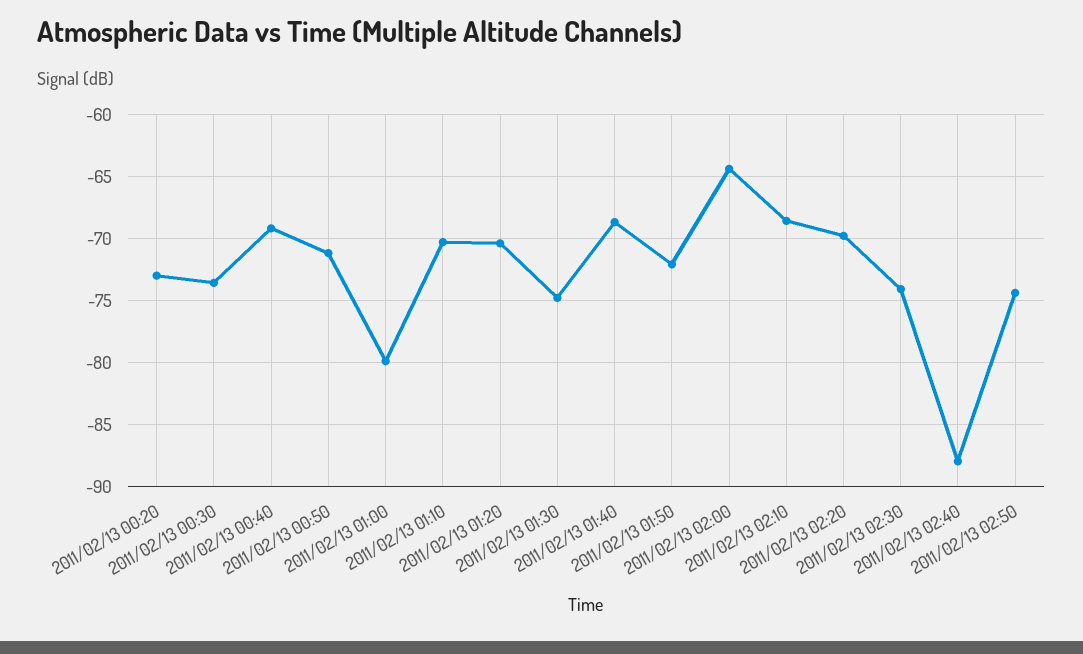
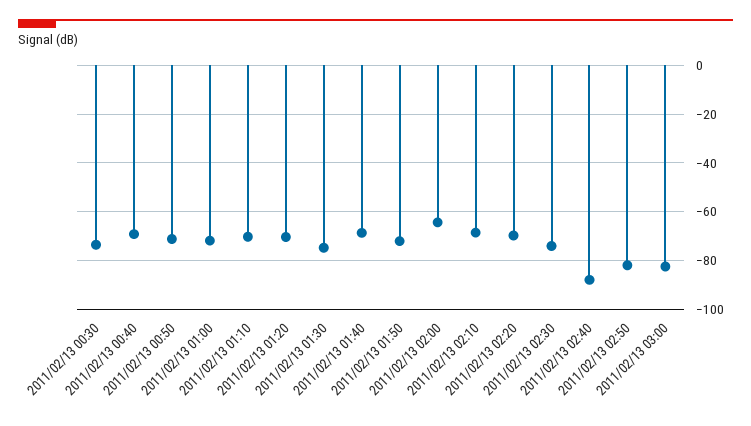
2011/02/13 00:20: -73 -> none
2011/02/13 01:00: -80 -> -72.5
2011/02/13 02:50: -74.5 -> -82.5
2011/02/13 03:00: none -> -82.5

